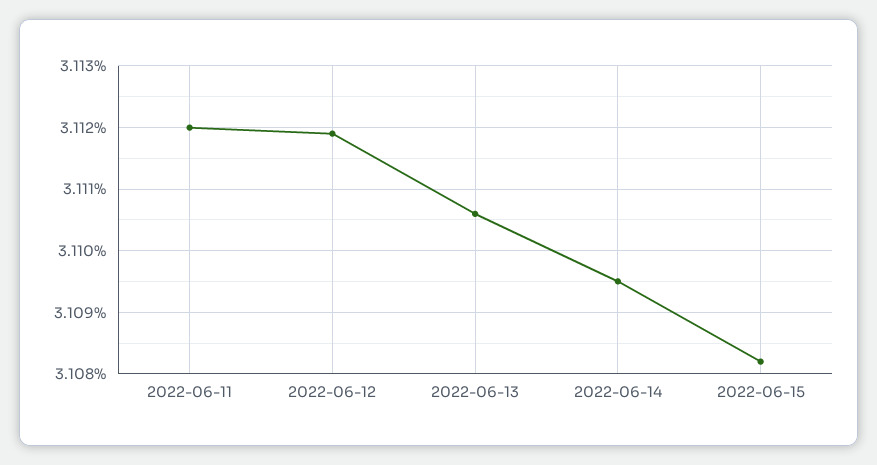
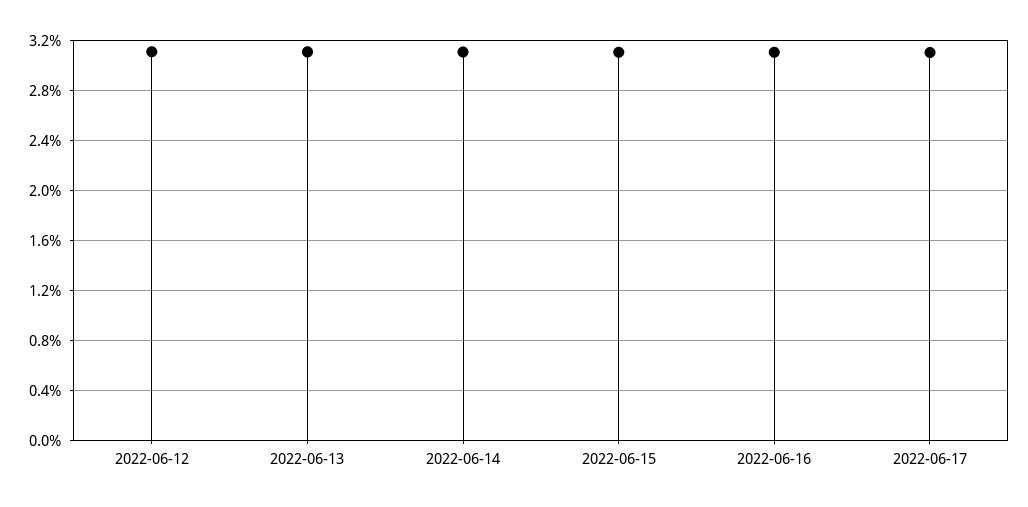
2022-06-11: 3.112 -> none
2022-06-16: none -> 3.1
2022-06-17: none -> 3.1

